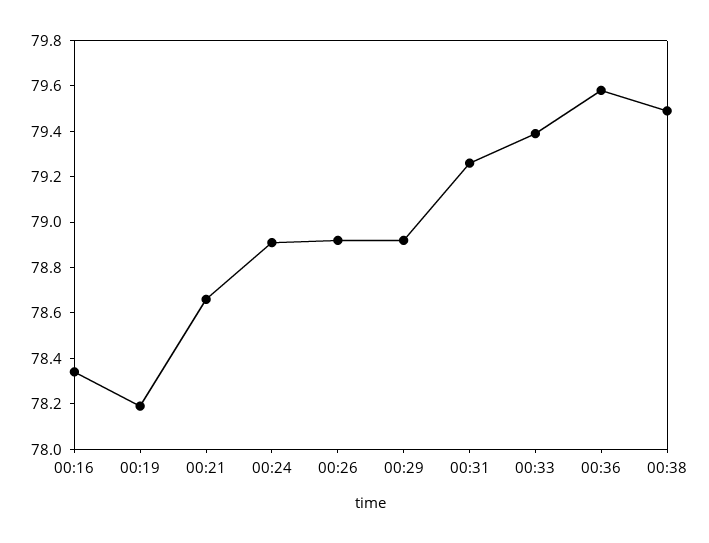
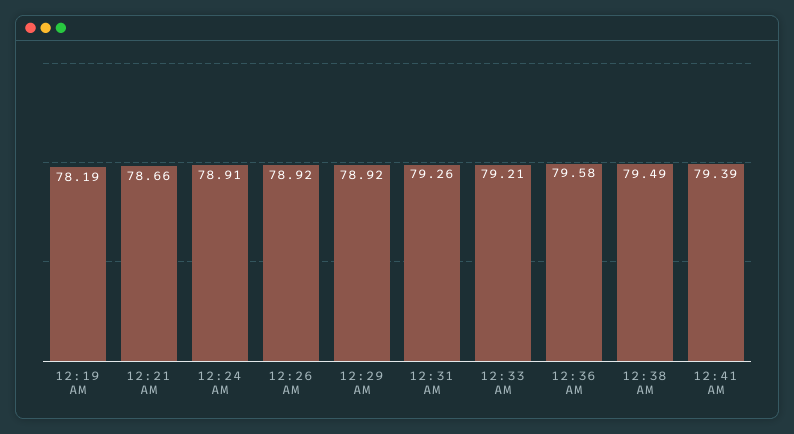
00:16: 78.35 -> none
00:33: 79.4 -> 79.21
12:41 AM: none -> 79.39

